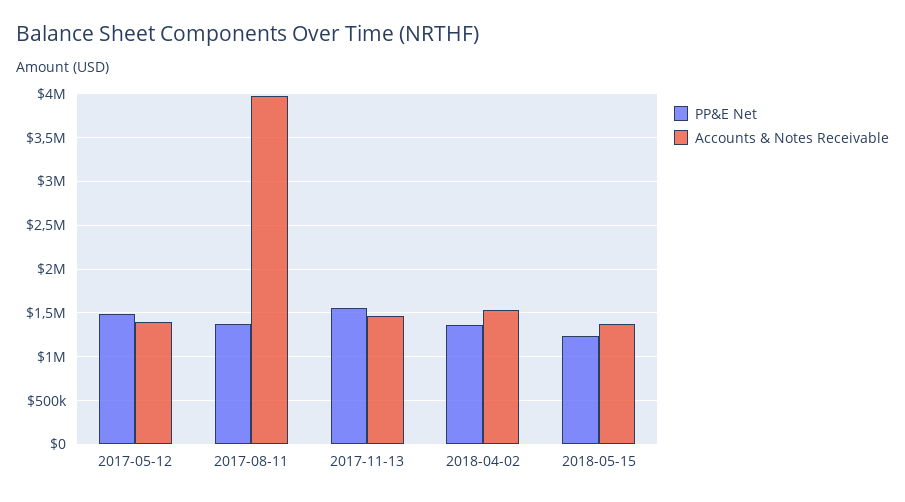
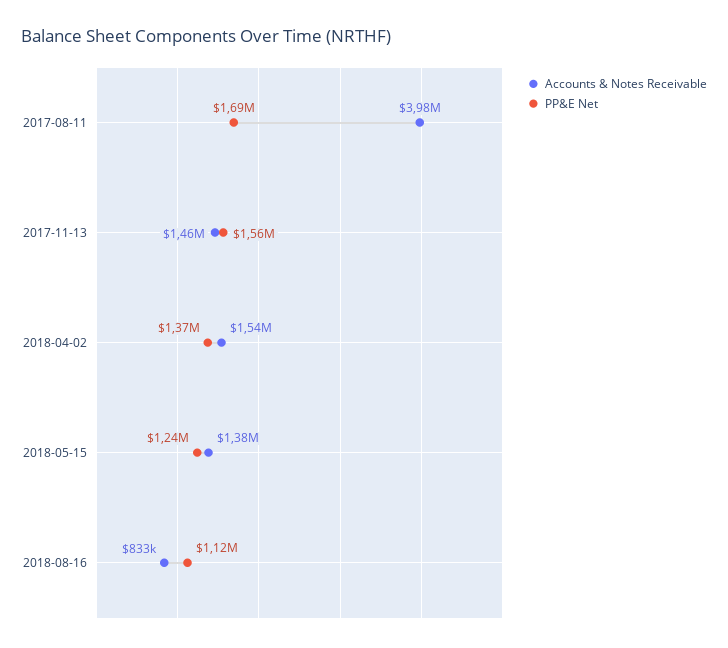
PP&E Net, 2017-05-12: 1500000 -> none
Accounts & Notes Receivable, 2017-05-12: 1400000 -> none
PP&E Net, 2017-08-11: 1400000 -> 1690000
Accounts & Notes Receivable, 2018-08-16: none -> 833000
PP&E Net, 2018-08-16: none -> 1120000

